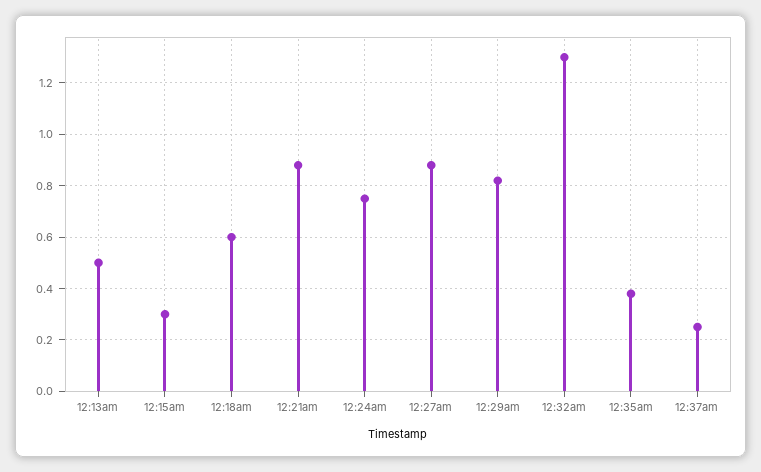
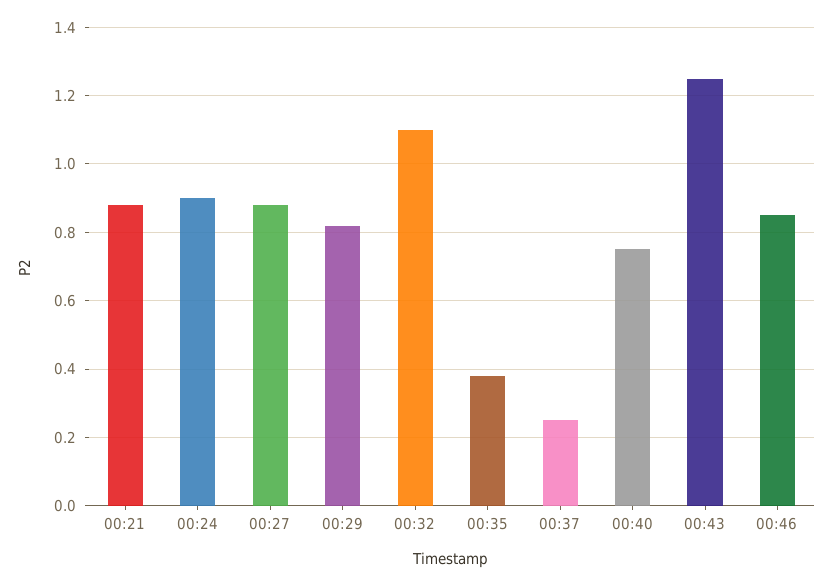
12:13am: 0.5 -> none
12:15am: 0.3 -> none
12:18am: 0.6 -> none
12:24am: 0.75 -> 0.9
12:32am: 1.3 -> 1.1
00:40: none -> 0.75
00:43: none -> 1.25
00:46: none -> 0.85

